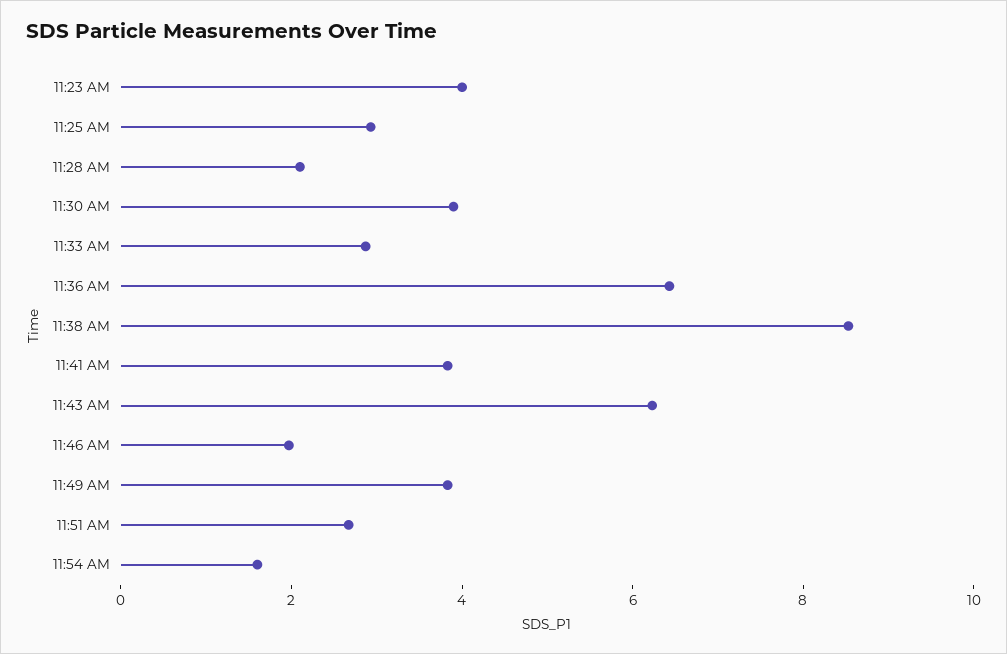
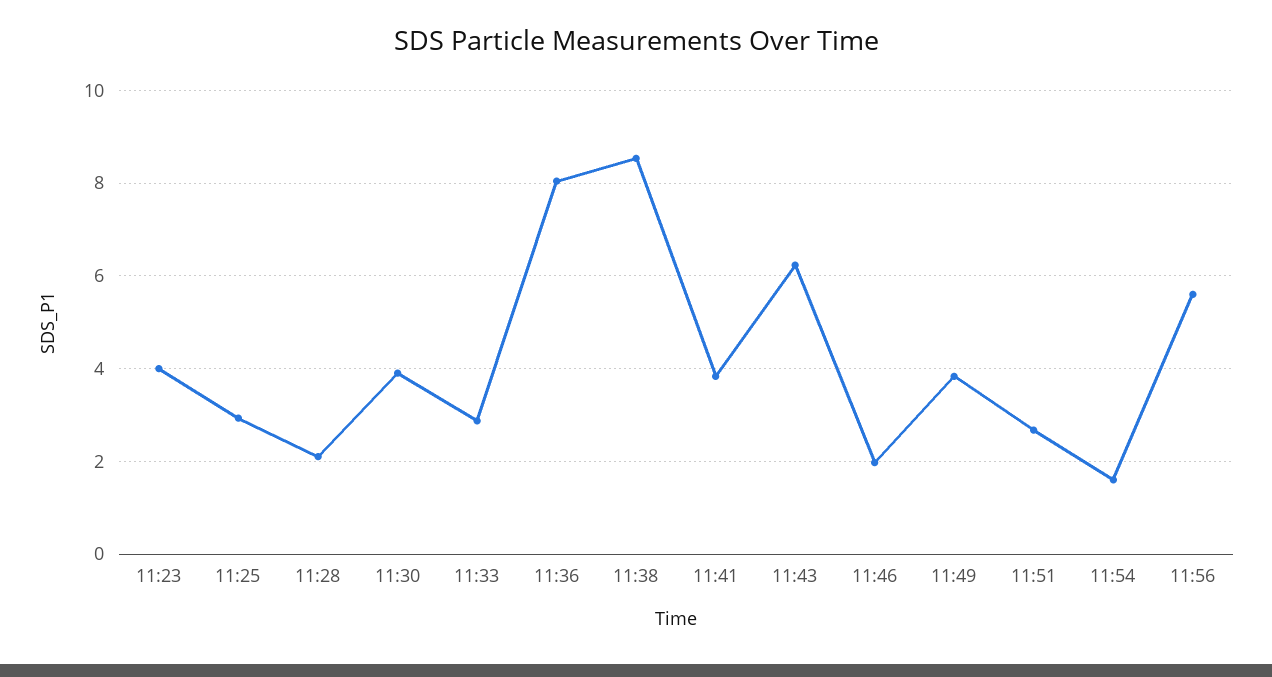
11:36 AM: 6.5 -> 8
11:56: none -> 5.6

